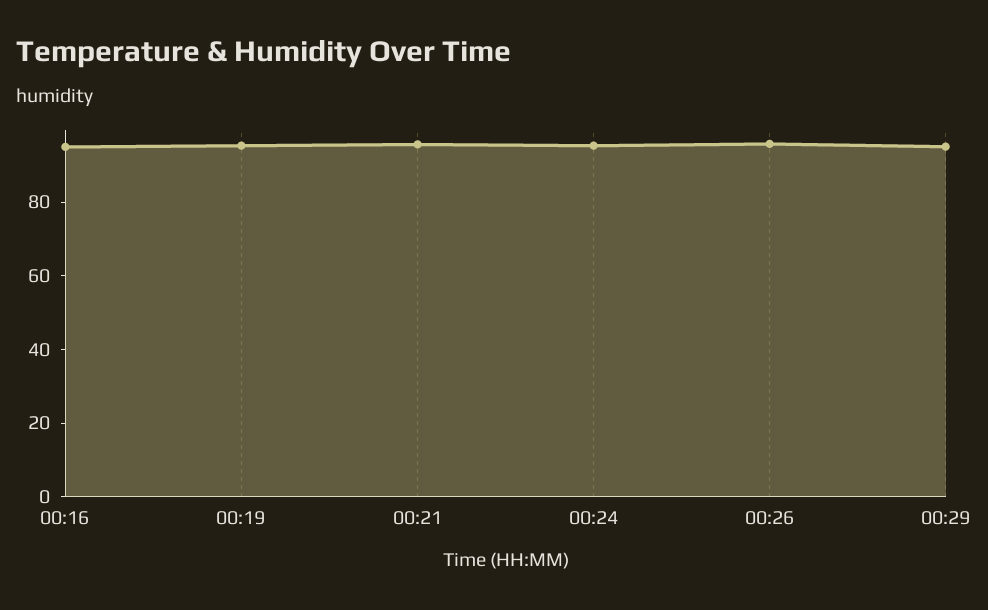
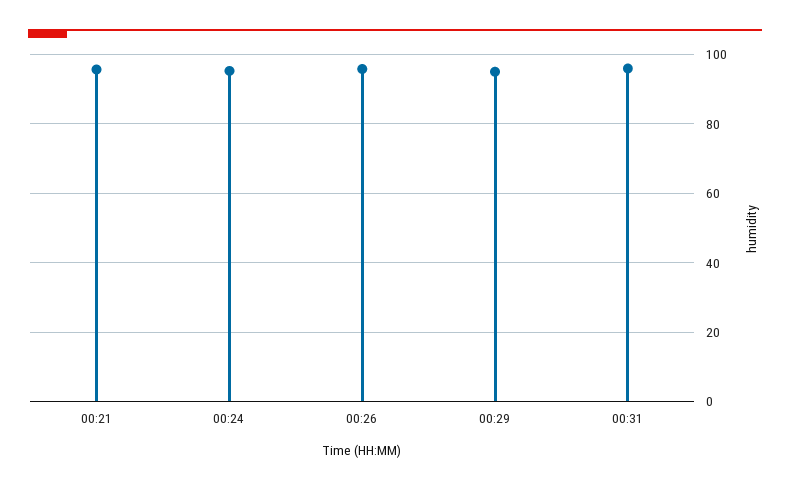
00:16: 95 -> none
00:19: 95 -> none
00:31: none -> 96

